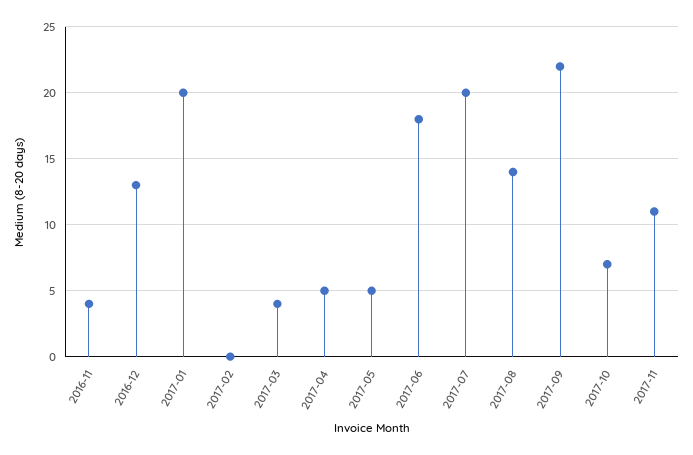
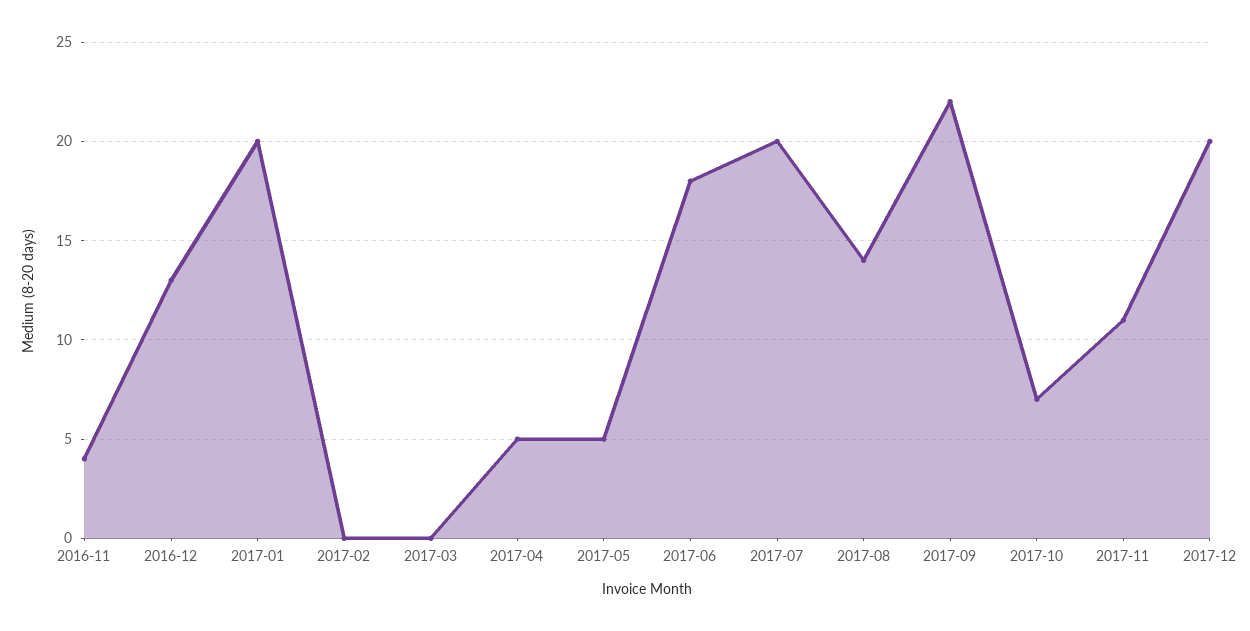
2017-03: 4 -> 0
2017-12: none -> 20

